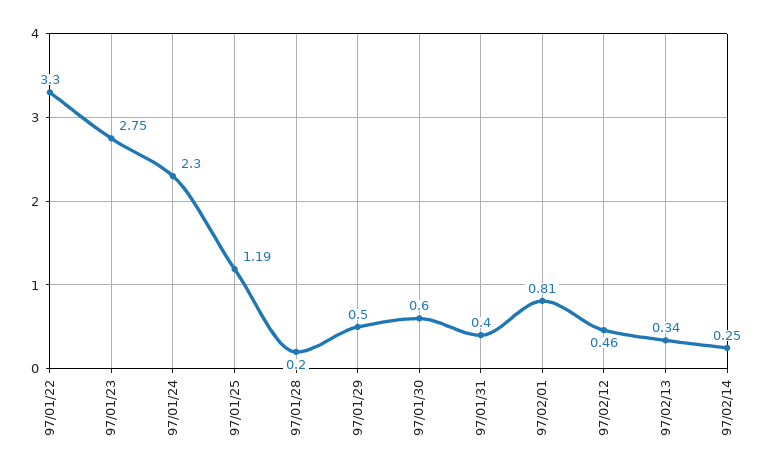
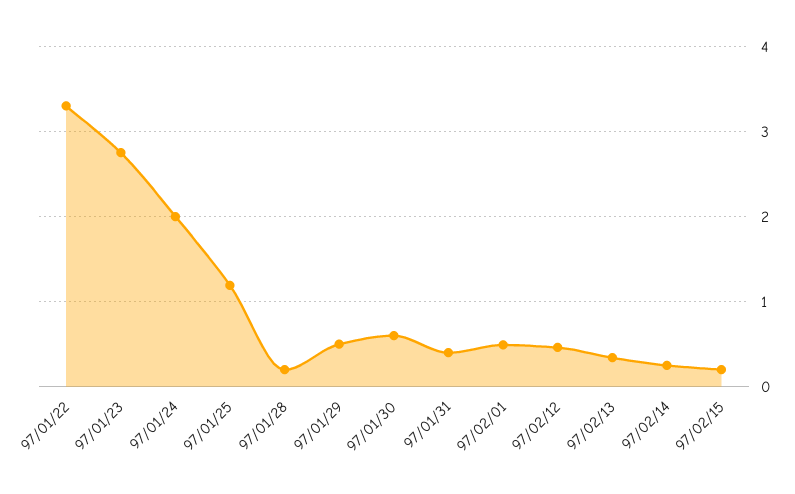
97/01/24: 2.3 -> 2
97/02/01: 0.81 -> 0.5
97/02/15: none -> 0.2

